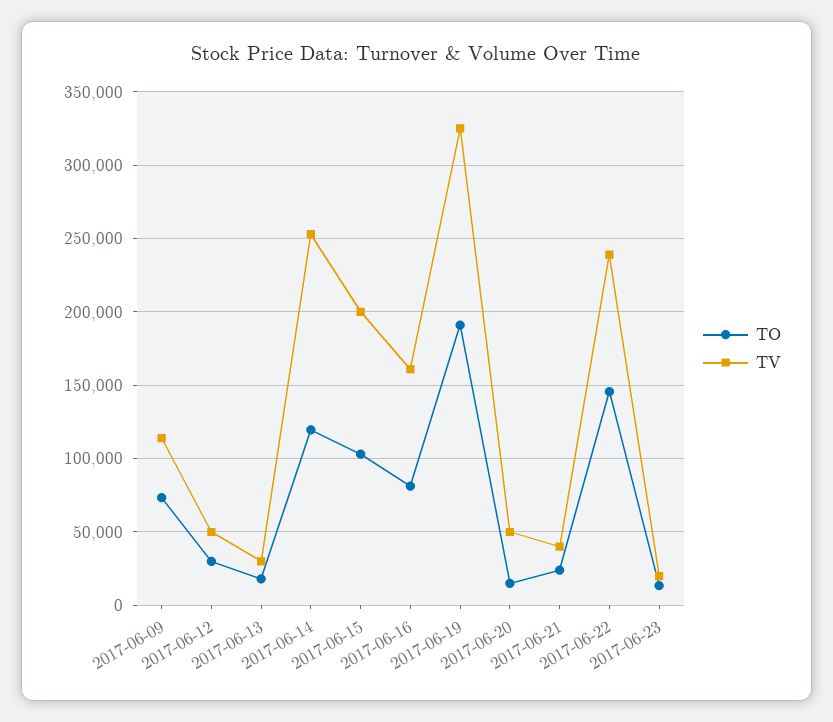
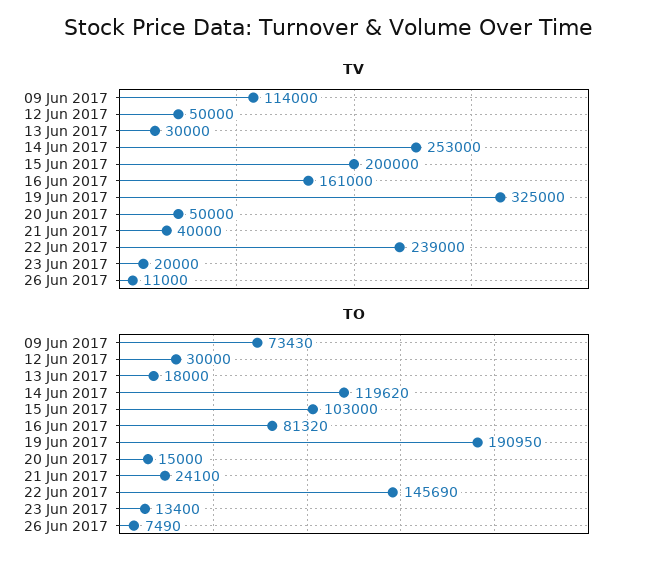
TV, 26 Jun 2017: none -> 11000
TO, 26 Jun 2017: none -> 7490

